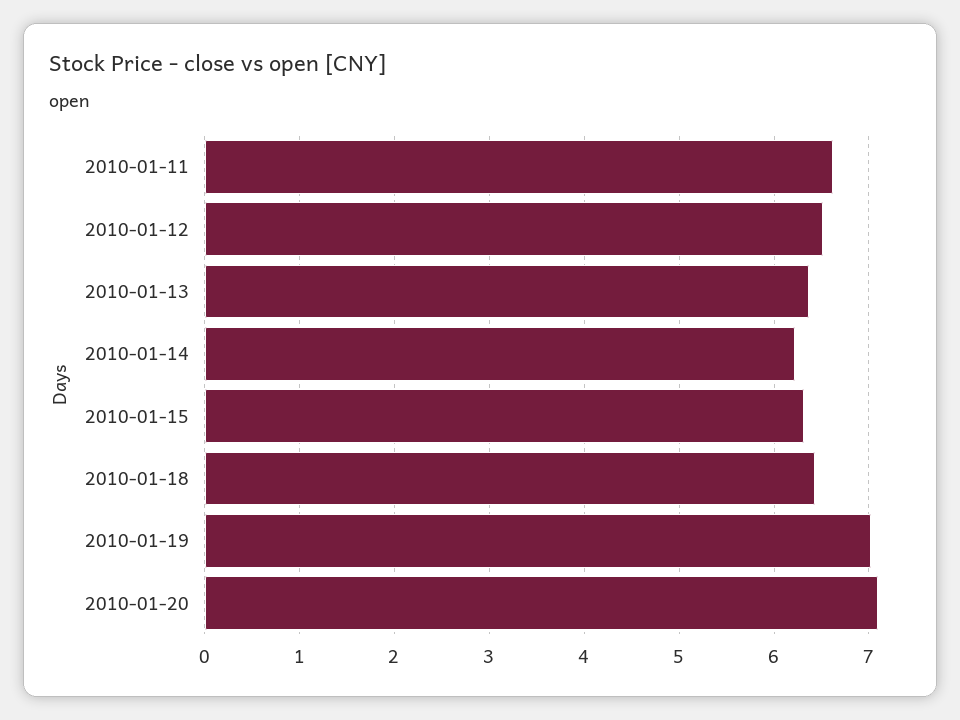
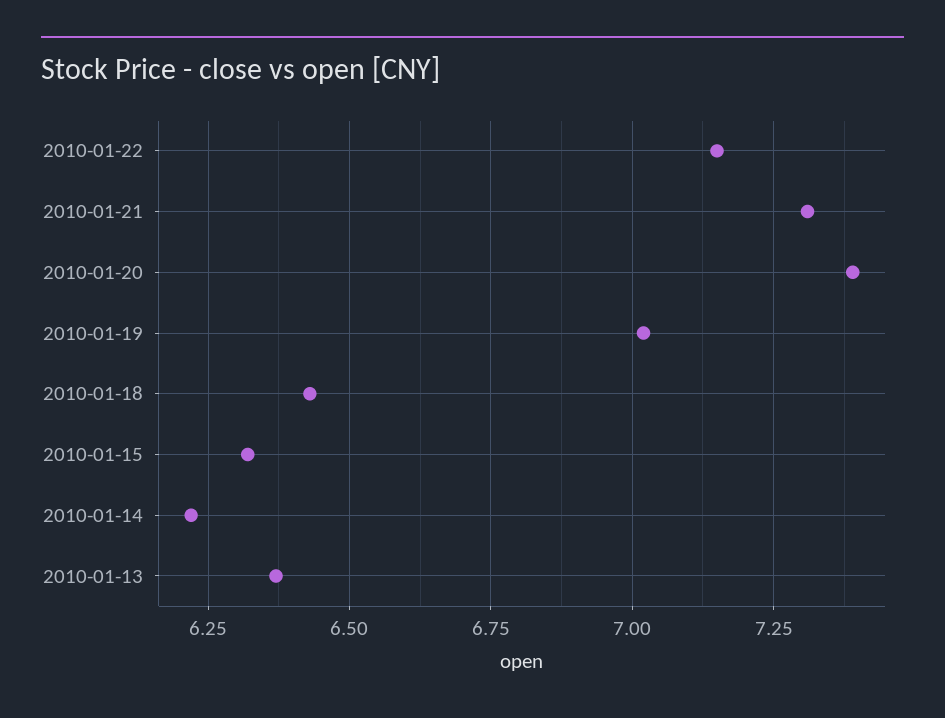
2010-01-11: 6.6 -> none
2010-01-12: 6.5 -> none
2010-01-20: 7.1 -> 7.4
2010-01-22: none -> 7.15
2010-01-21: none -> 7.3

